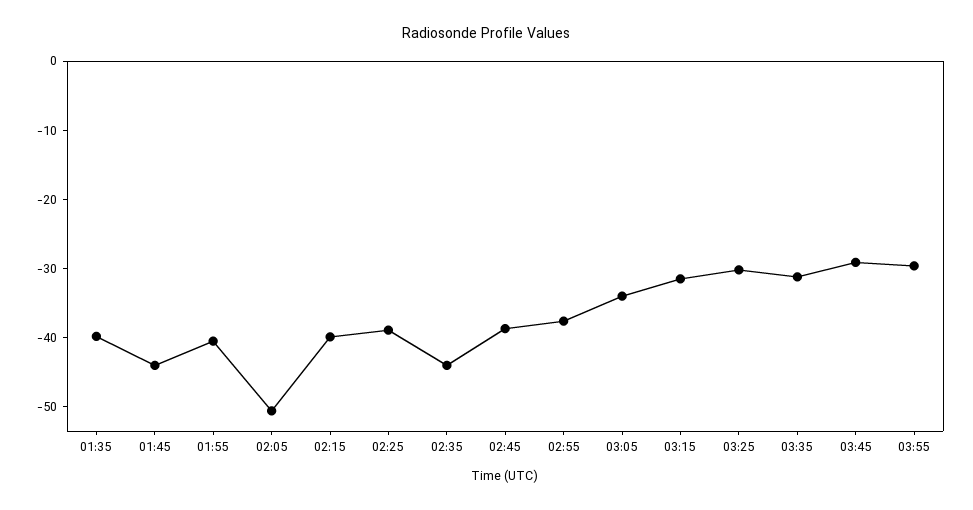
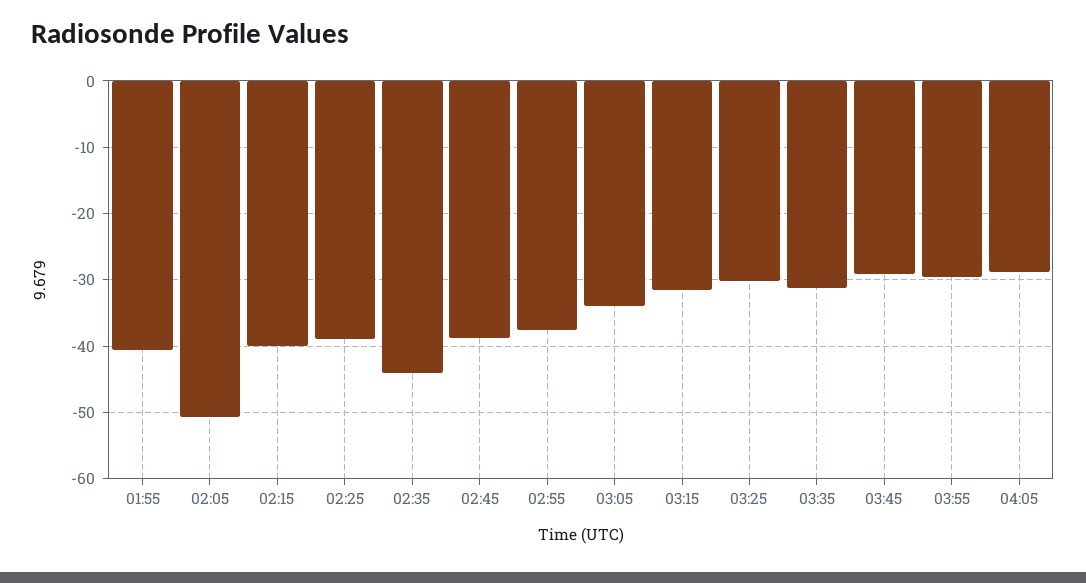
01:35: -40 -> none
01:45: -44 -> none
04:05: none -> -29

